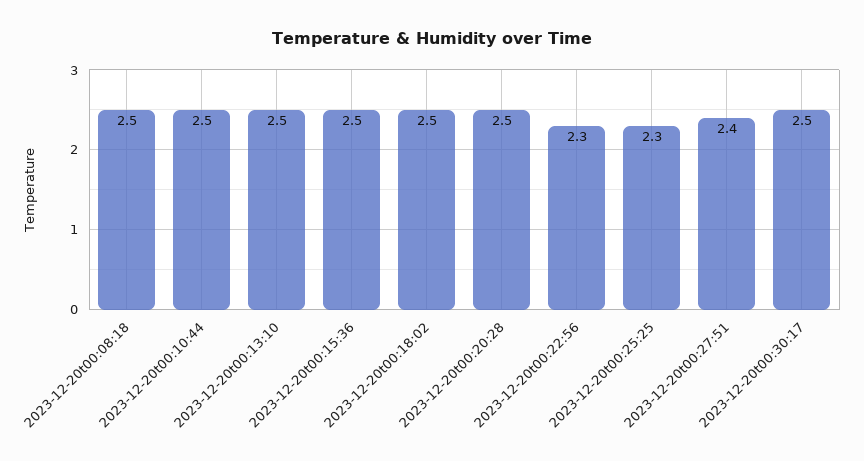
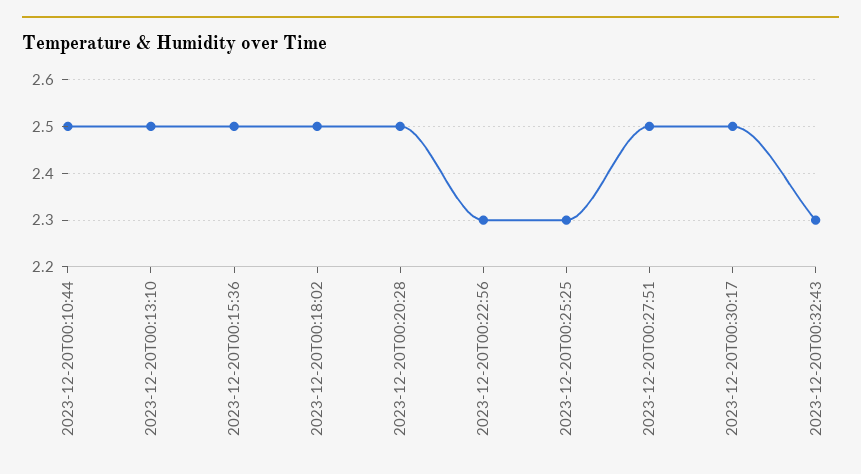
2023-12-20t00:08:18: 2.5 -> none
2023-12-20t00:27:51: 2.4 -> 2.5
2023-12-20T00:32:43: none -> 2.3

